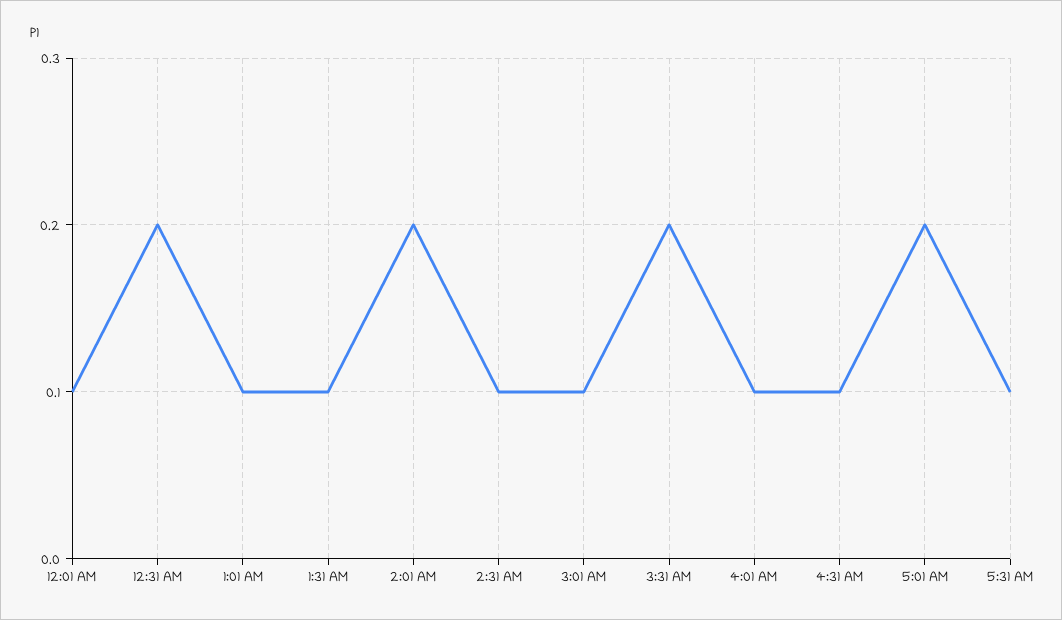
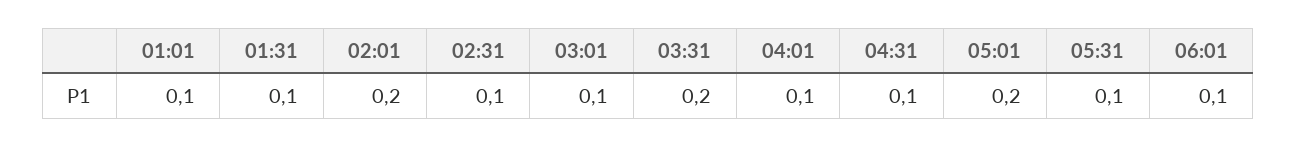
12:01 AM: 0.1 -> none
12:31 AM: 0.2 -> none
06:01: none -> 0.1

